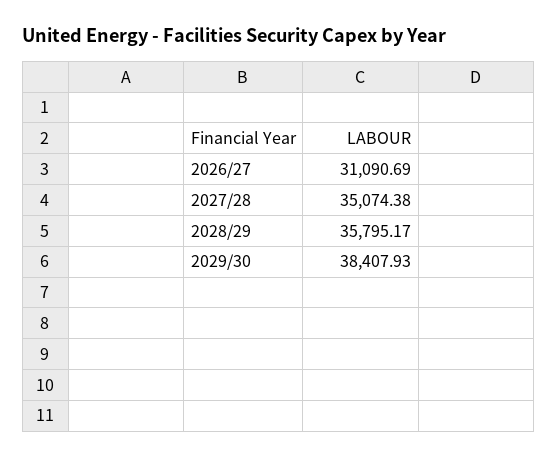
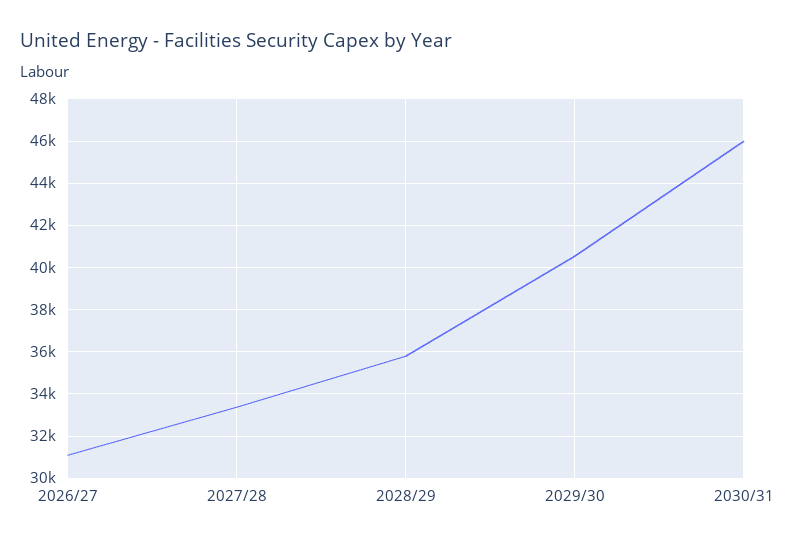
2027/28: 35074.38 -> 33500
2029/30: 38407.93 -> 40500
2030/31: none -> 46000

